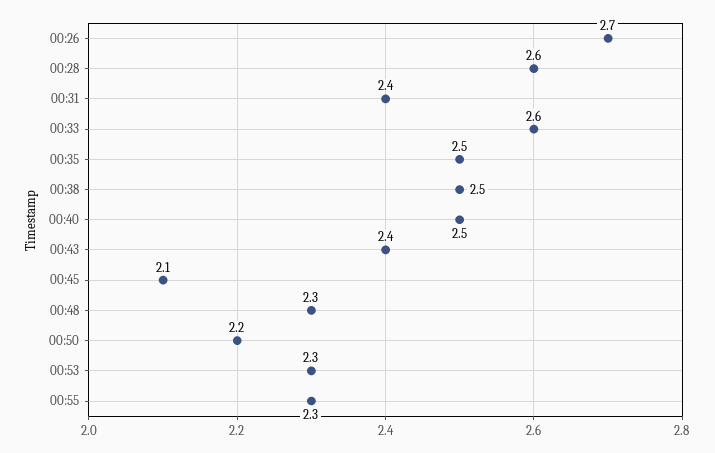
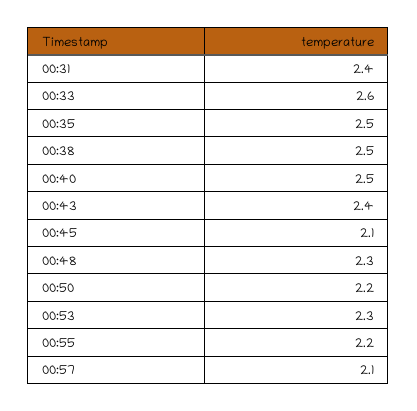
00:26: 2.7 -> none
00:28: 2.6 -> none
00:55: 2.3 -> 2.2
00:57: none -> 2.1

